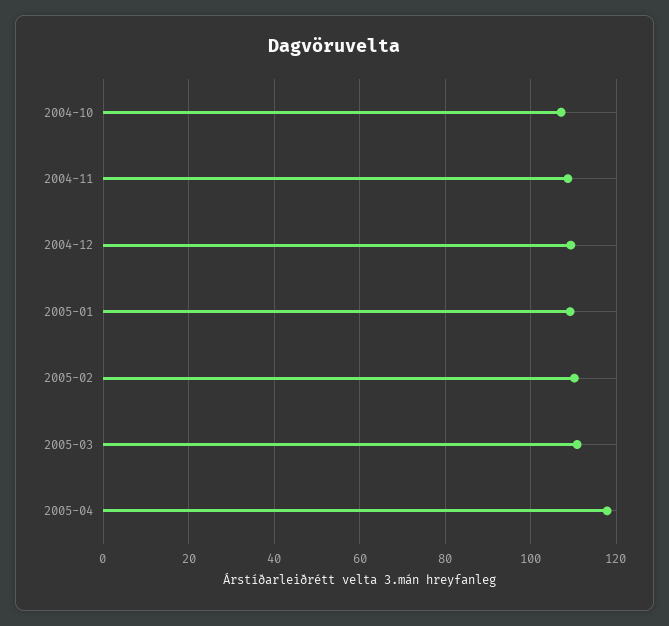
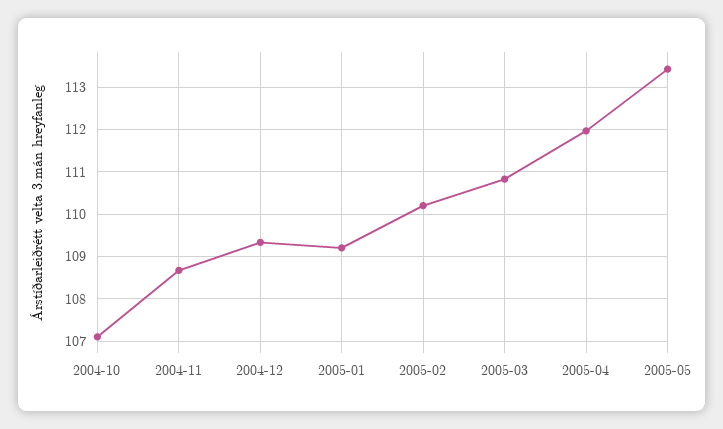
2005-04: 118 -> 112
2005-05: none -> 113.4

